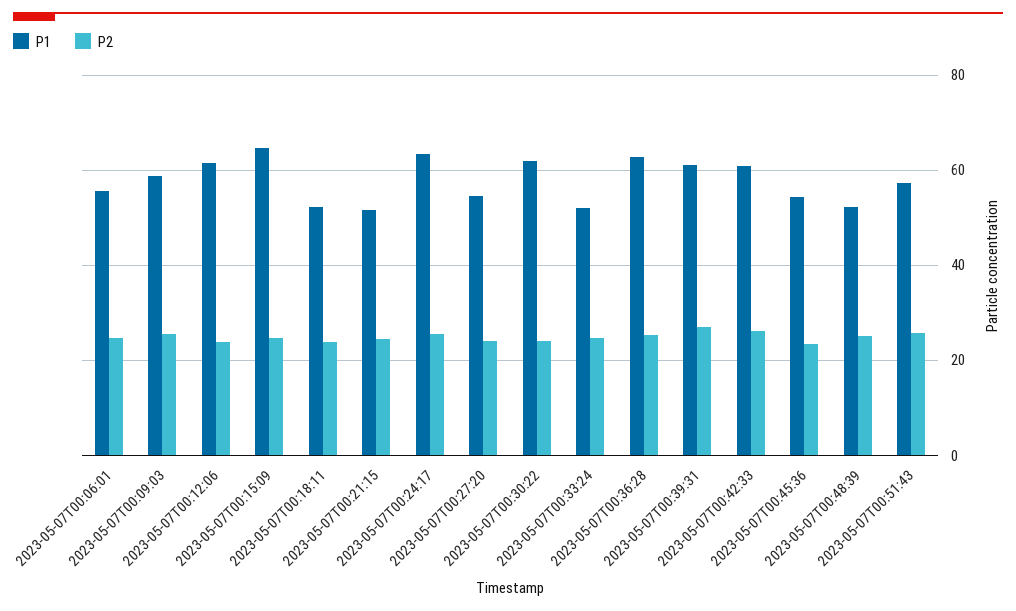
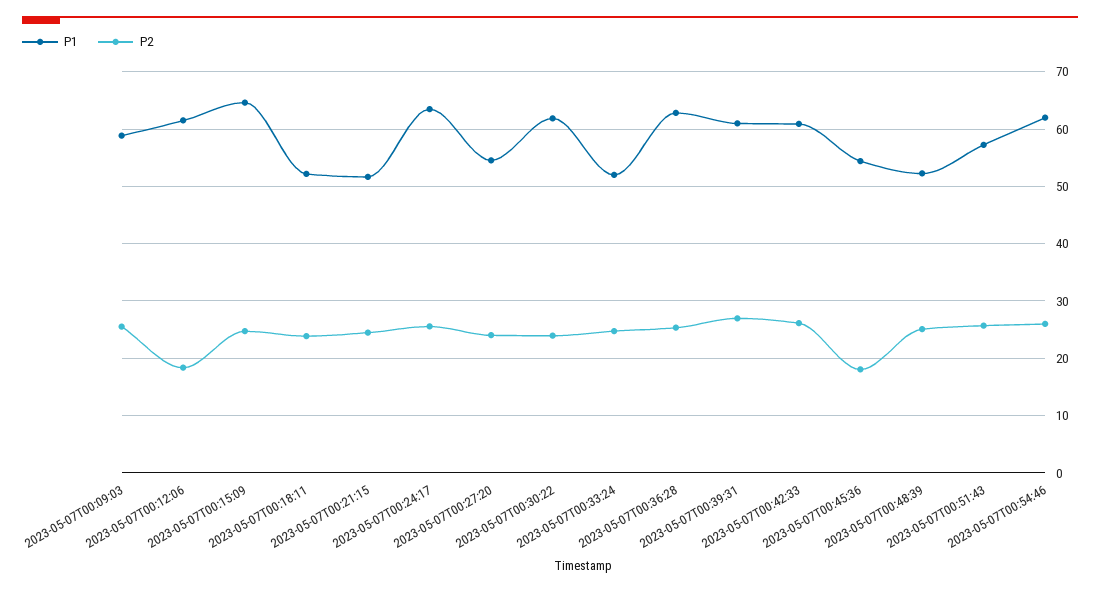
P1, 2023-05-07T00:06:01: 56 -> none
P2, 2023-05-07T00:06:01: 24 -> none
P2, 2023-05-07T00:12:06: 24 -> 18
P2, 2023-05-07T00:45:36: 24 -> 18
P1, 2023-05-07T00:54:46: none -> 62
P2, 2023-05-07T00:54:46: none -> 26

